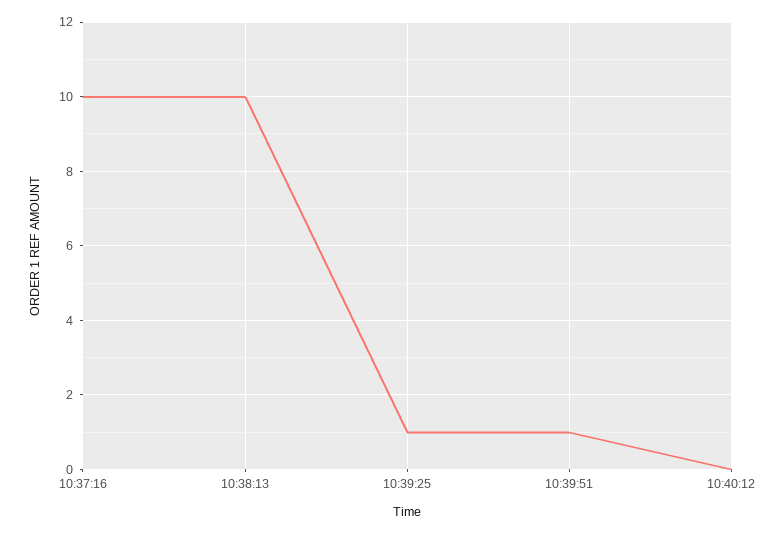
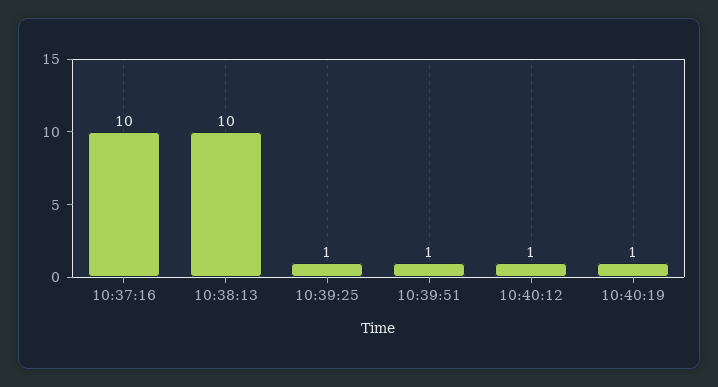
10:40:12: 0 -> 1
10:40:19: none -> 1

